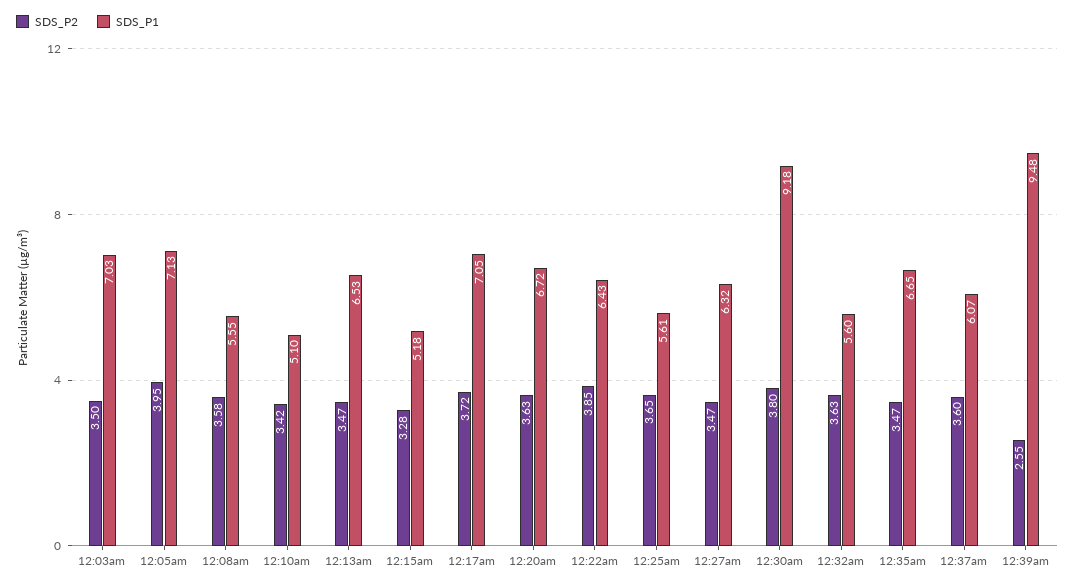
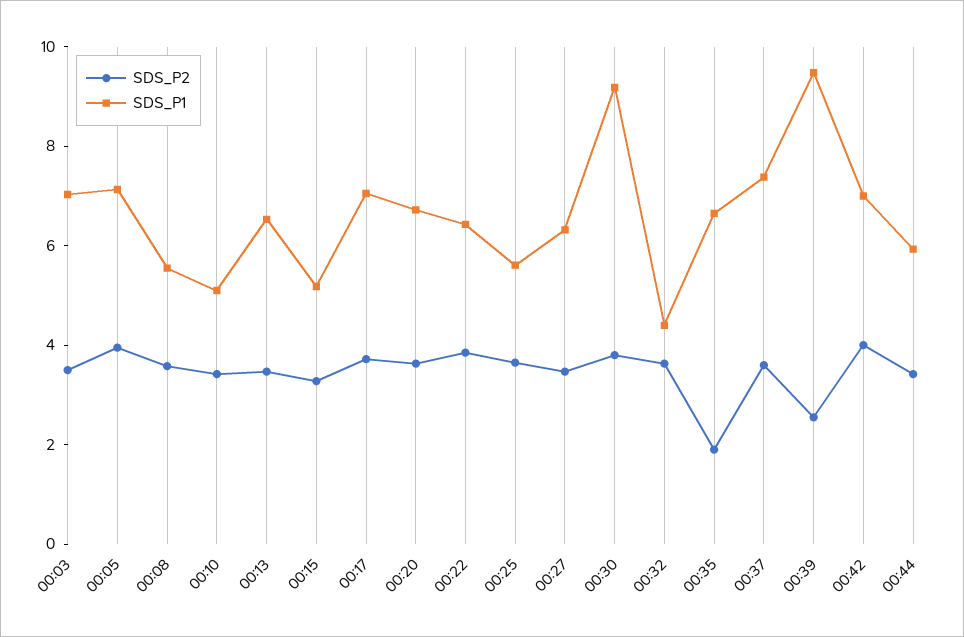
SDS_P1, 12:32am: 5.6 -> 4.5
SDS_P2, 12:35am: 3.47 -> 2
SDS_P1, 12:37am: 6.07 -> 7.5
SDS_P2, 00:42: none -> 4
SDS_P1, 00:42: none -> 7
SDS_P2, 00:44: none -> 3.5
SDS_P1, 00:44: none -> 6

